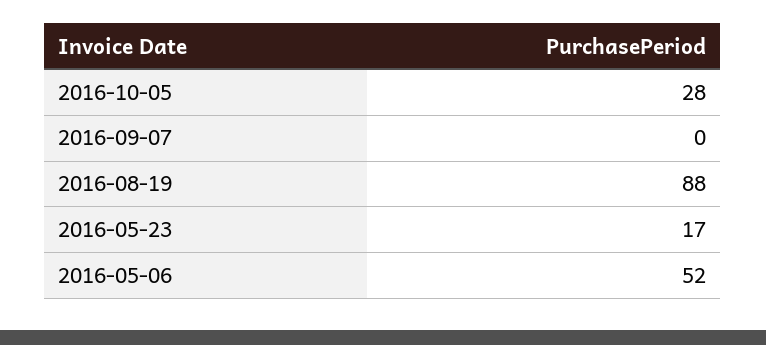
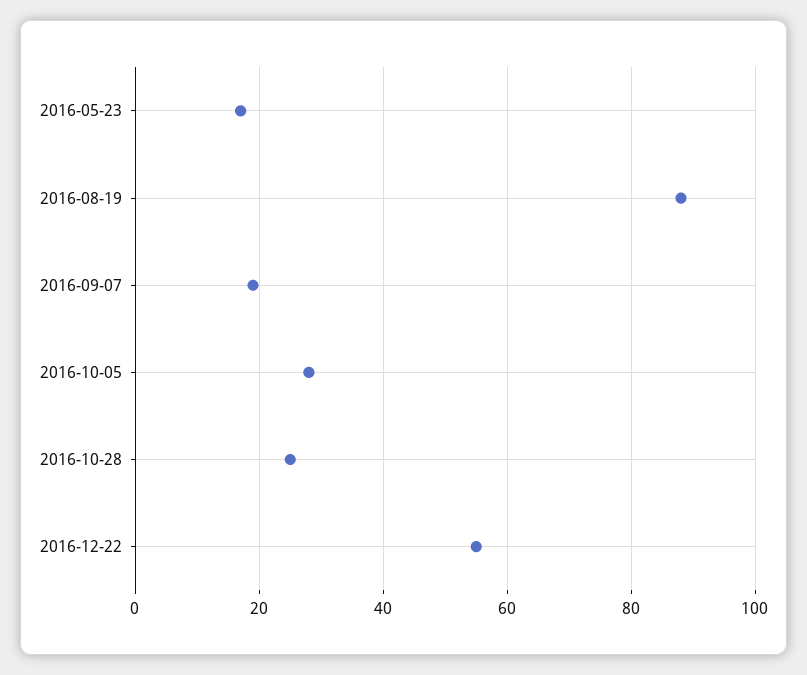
2016-09-07: 0 -> 20
2016-05-06: 52 -> none
2016-10-28: none -> 25
2016-12-22: none -> 55

